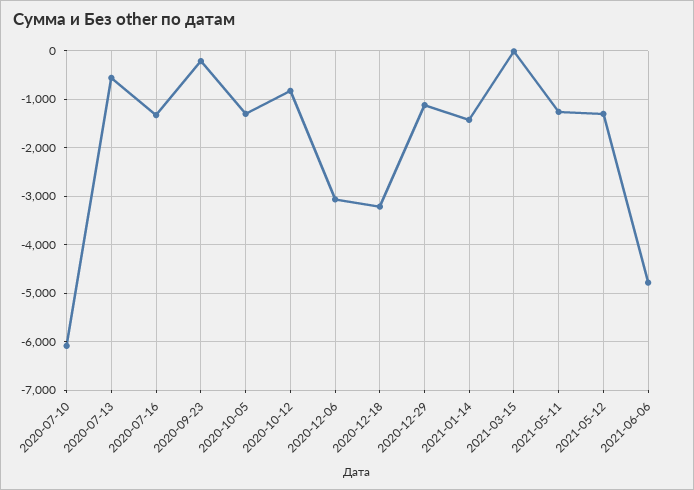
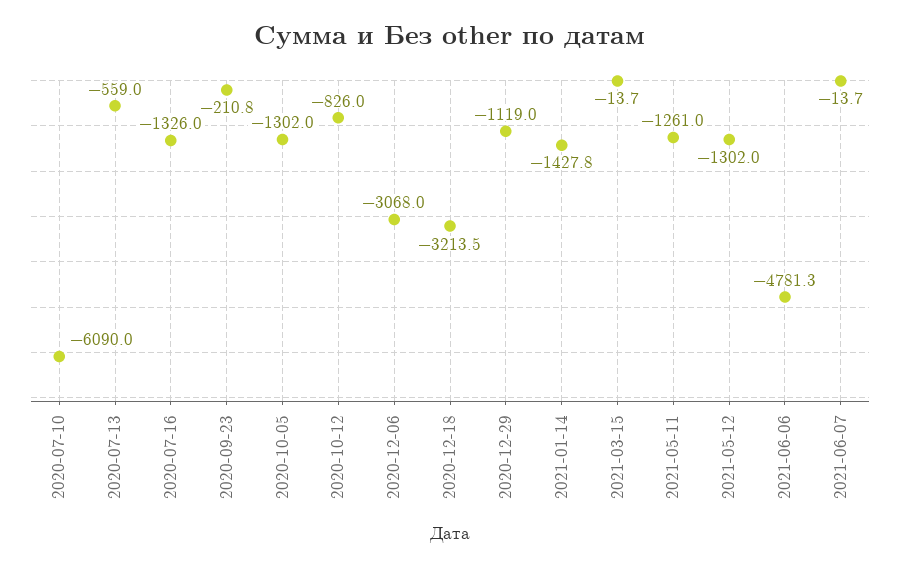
2021-06-07: none -> -13.7

